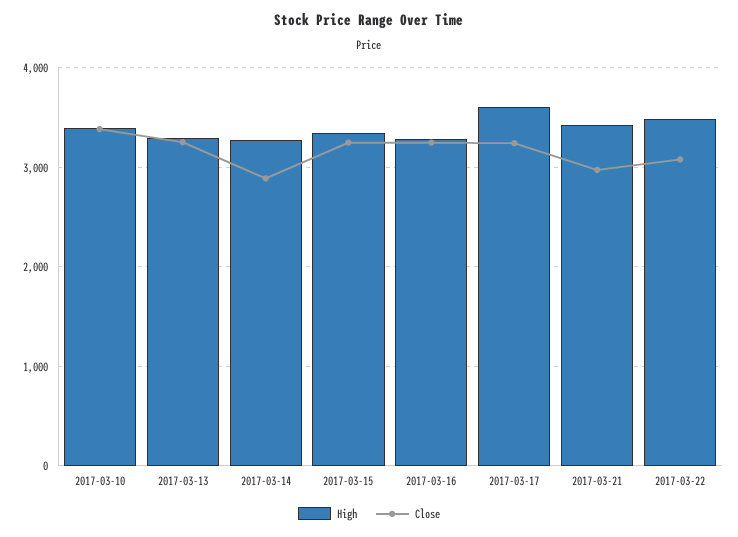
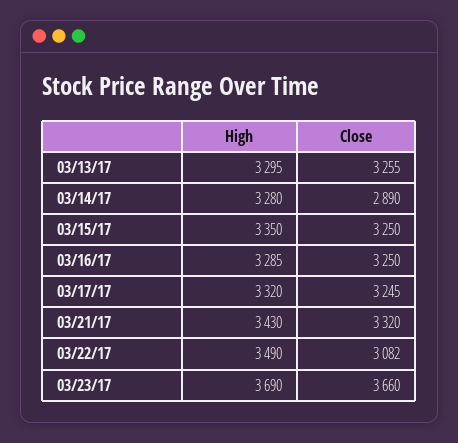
High, 2017-03-10: 3400 -> none
Close, 2017-03-10: 3400 -> none
High, 2017-03-17: 3600 -> 3320
Close, 2017-03-21: 3000 -> 3320
High, 03/23/17: none -> 3690
Close, 03/23/17: none -> 3660

